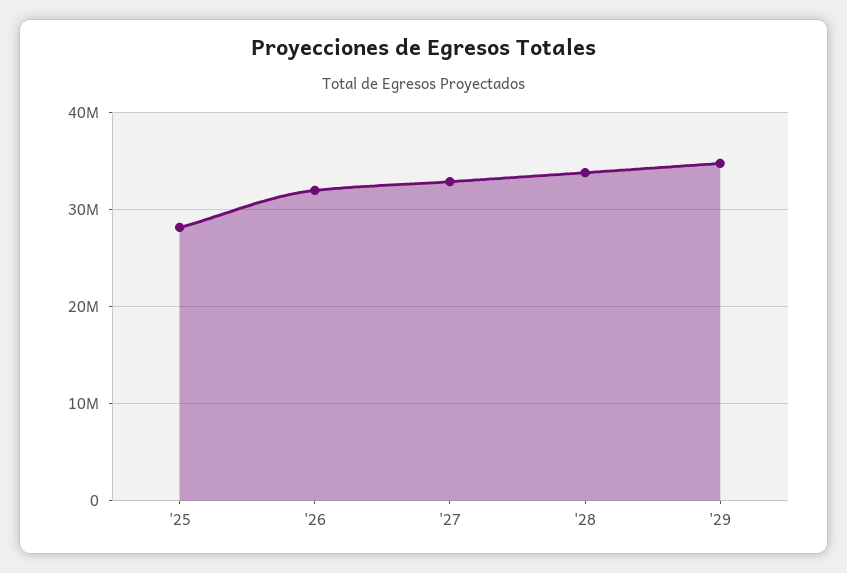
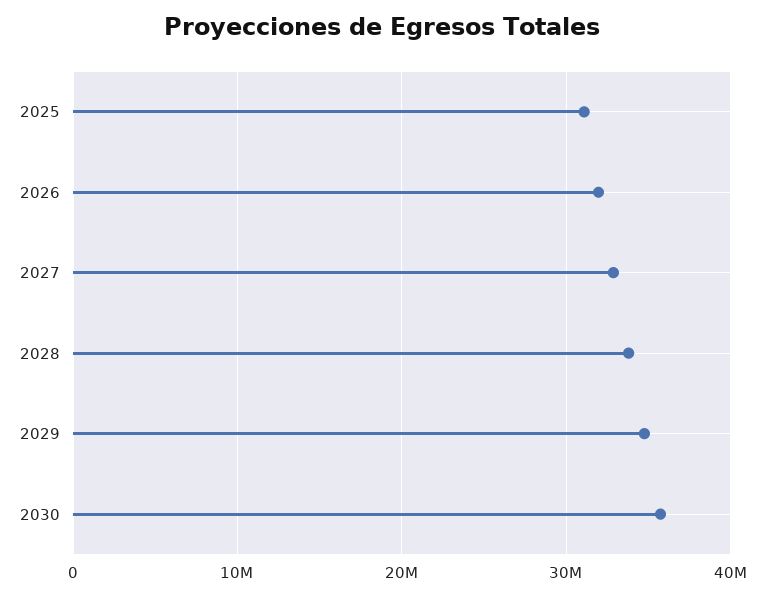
'25: 28000000 -> 31000000
2030: none -> 36000000

